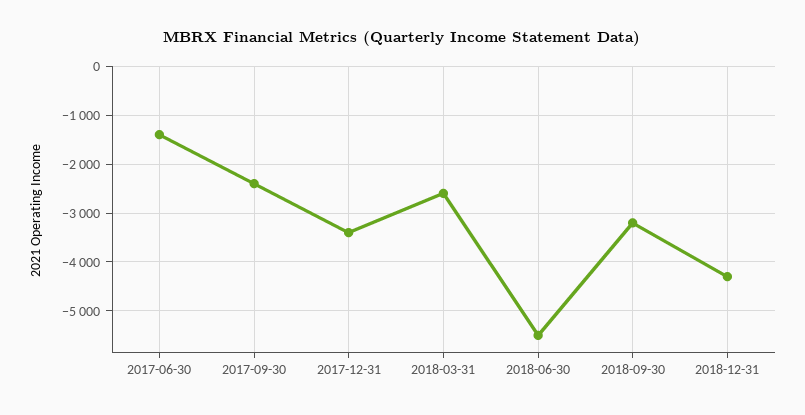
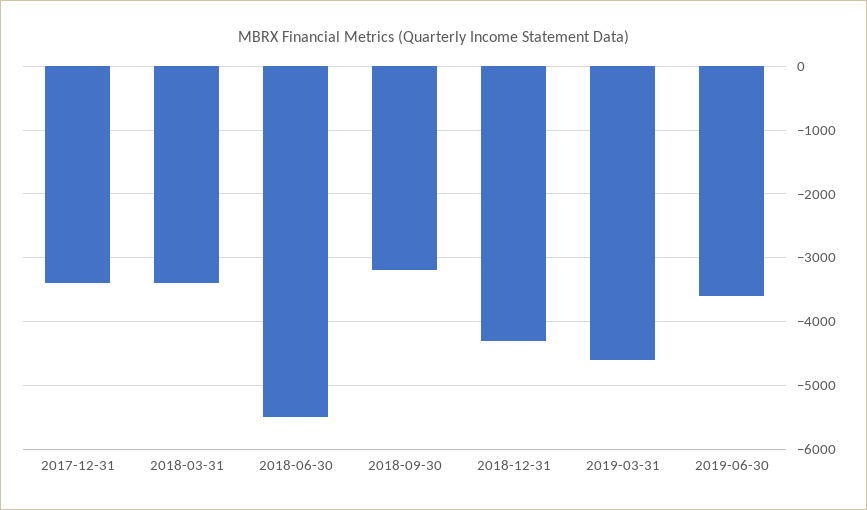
2017-06-30: -1400 -> none
2017-09-30: -2400 -> none
2018-03-31: -2600 -> -3400
2019-03-31: none -> -4600
2019-06-30: none -> -3600

